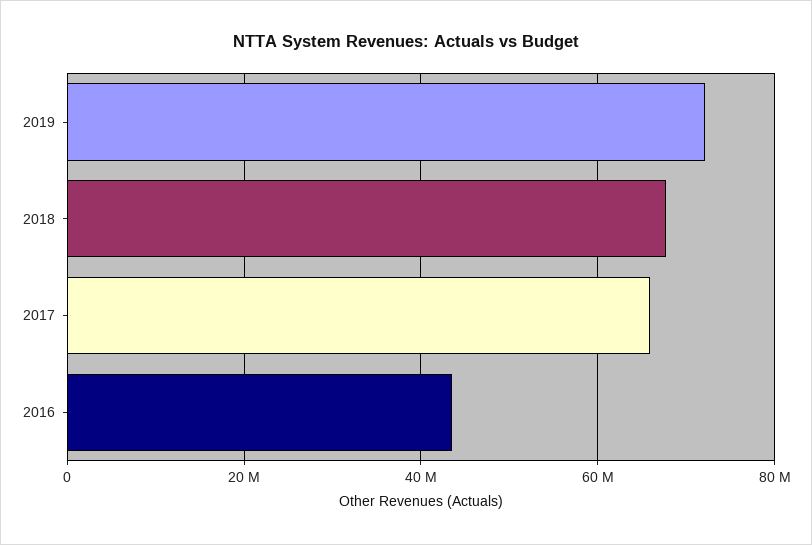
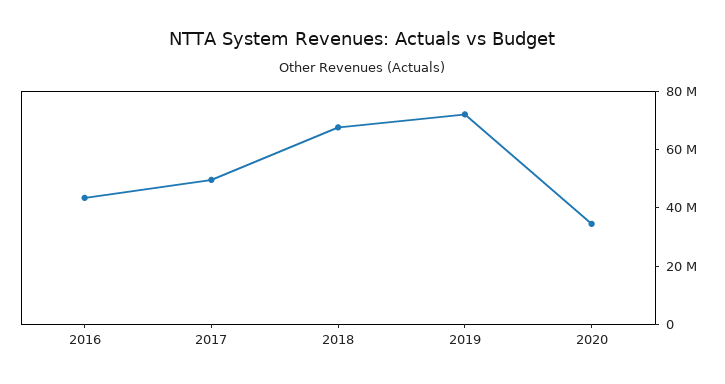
2017: 66000000 -> 50000000
2020: none -> 35000000

